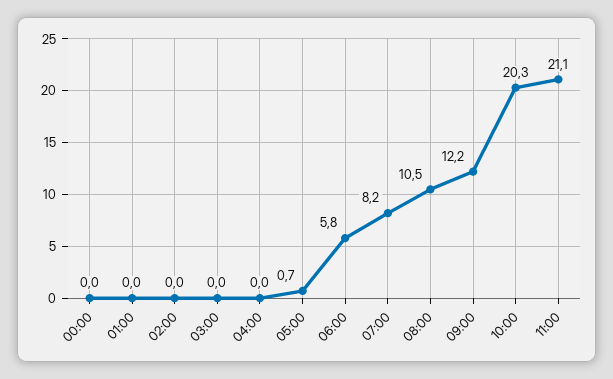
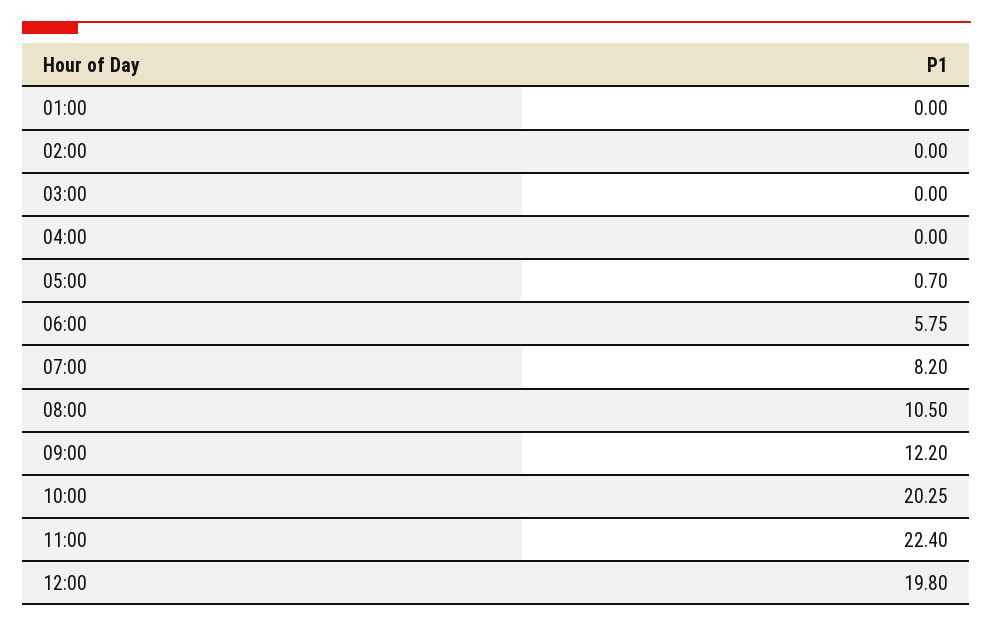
00:00: 0 -> none
11:00: 21.1 -> 22.4
12:00: none -> 19.8

